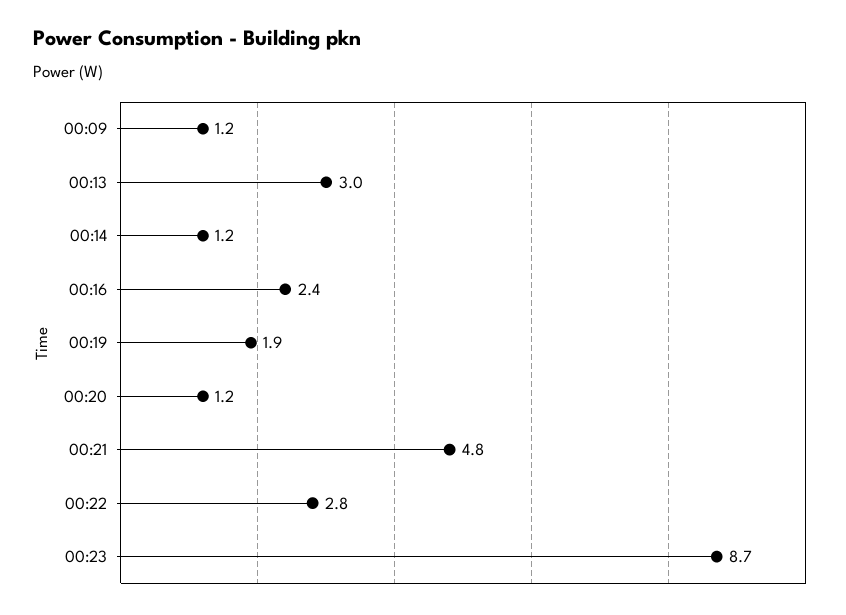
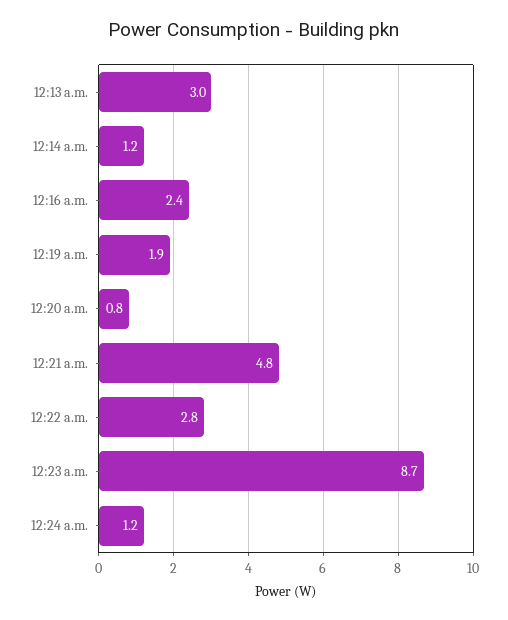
00:09: 1.2 -> none
00:20: 1.2 -> 0.8
12:24 a.m.: none -> 1.2

